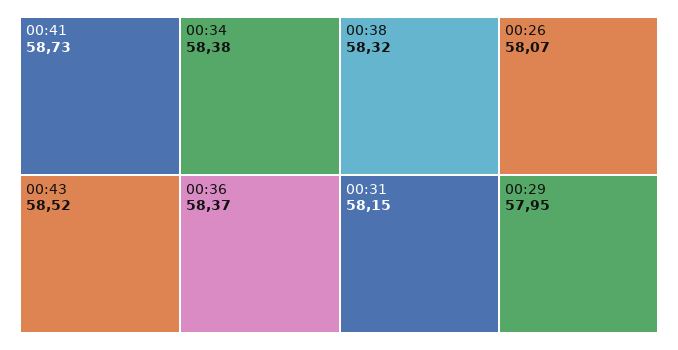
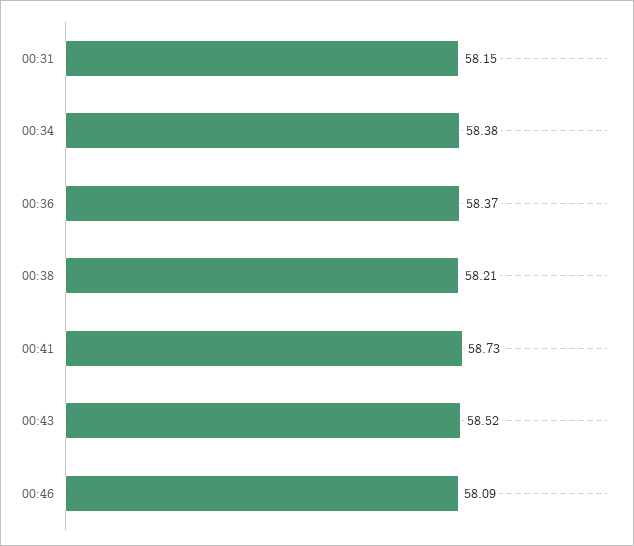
00:38: 58.32 -> 58.21
00:26: 58.07 -> none
00:29: 57.95 -> none
00:46: none -> 58.09

